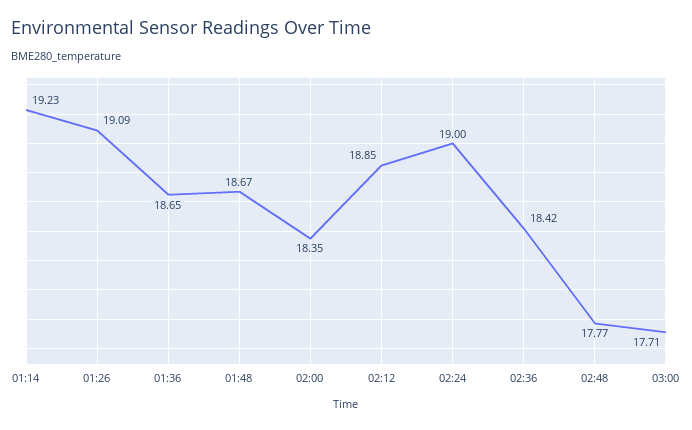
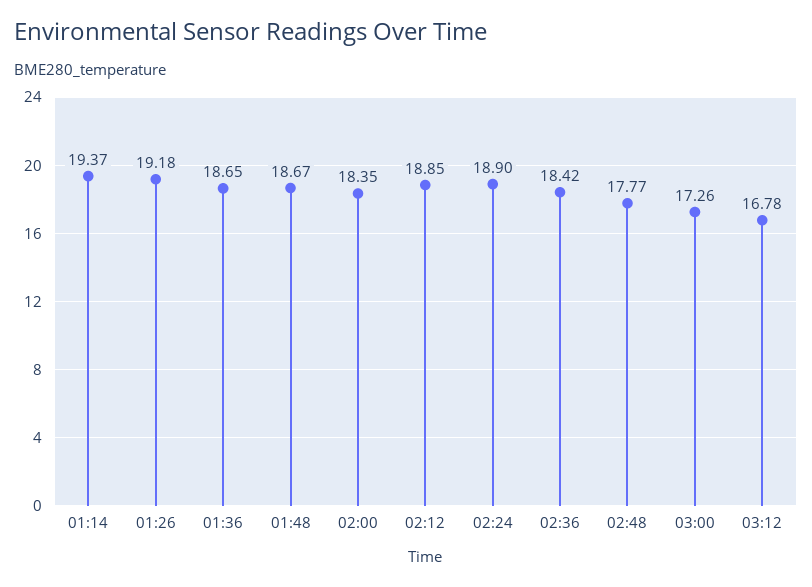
01:14: 19.23 -> 19.37
01:26: 19.09 -> 19.18
02:24: 19 -> 18.9
03:00: 17.71 -> 17.26
03:12: none -> 16.78

